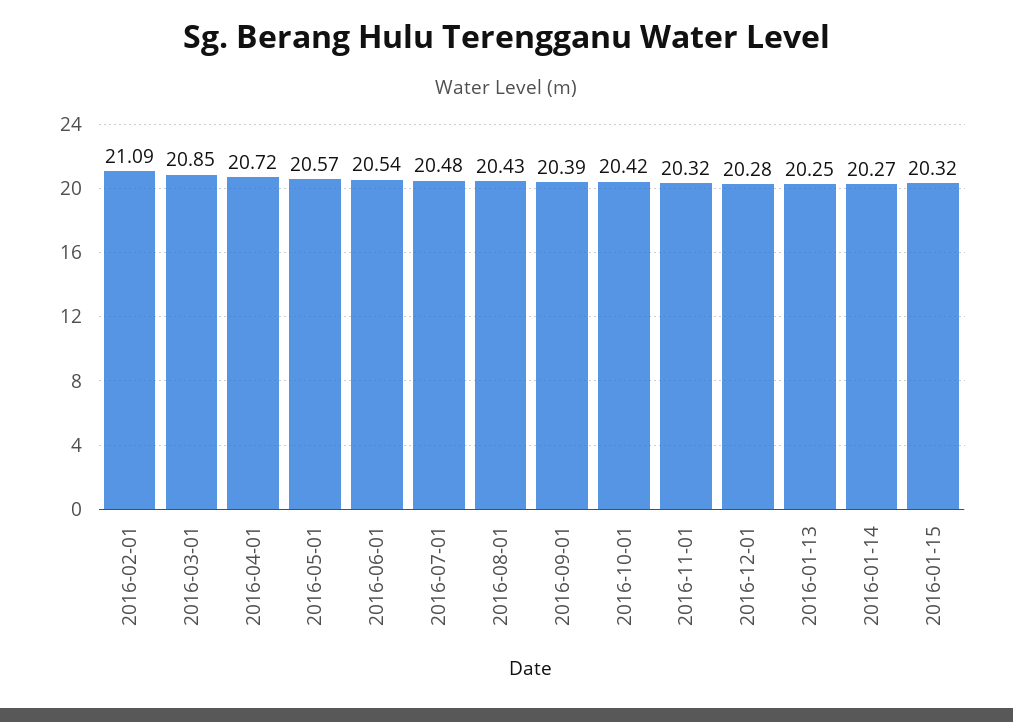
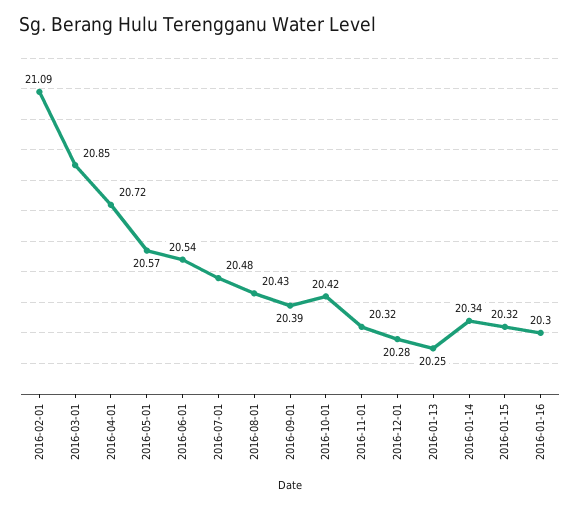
2016-01-14: 20.27 -> 20.34
2016-01-16: none -> 20.3

